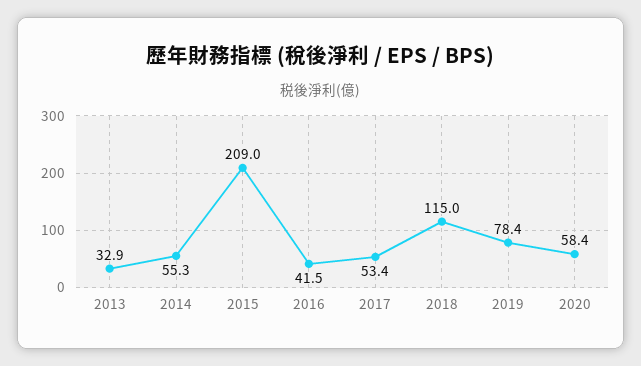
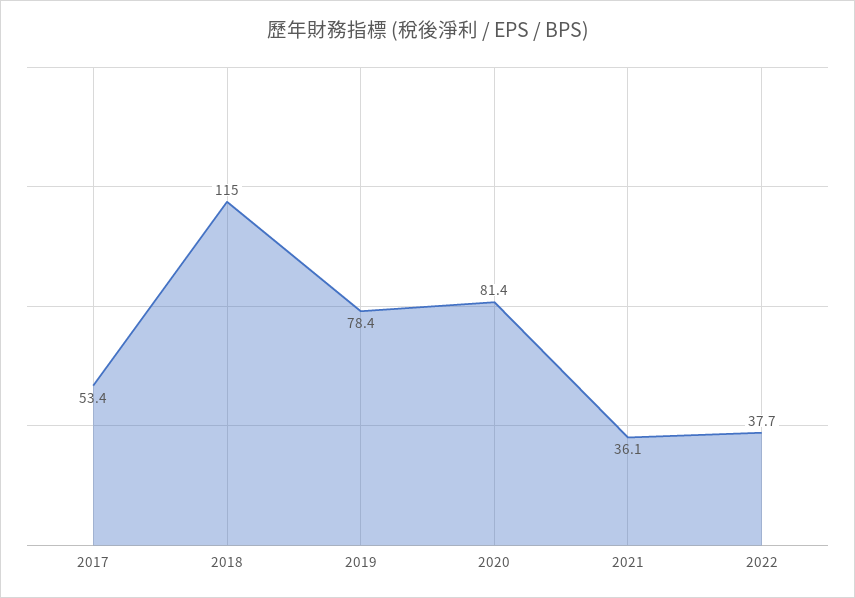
2013: 32.9 -> none
2014: 55.3 -> none
2015: 209 -> none
2016: 41.5 -> none
2020: 58.4 -> 81.4
2021: none -> 36.1
2022: none -> 37.7

